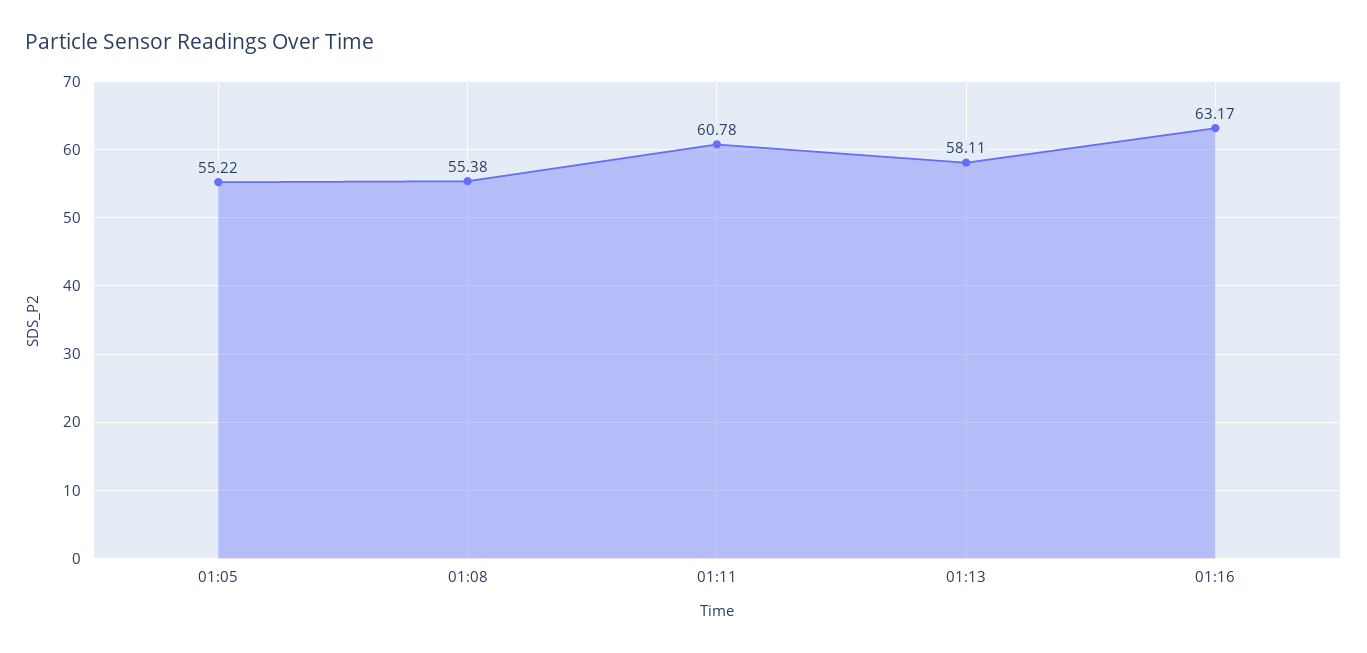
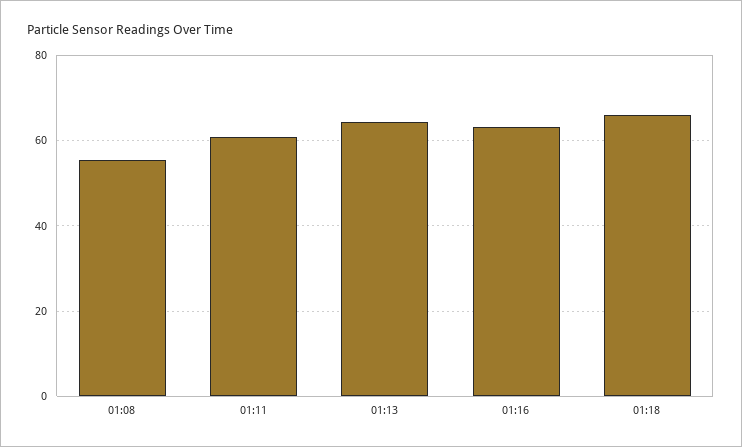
01:05: 55.22 -> none
01:13: 58.11 -> 64
01:18: none -> 66

